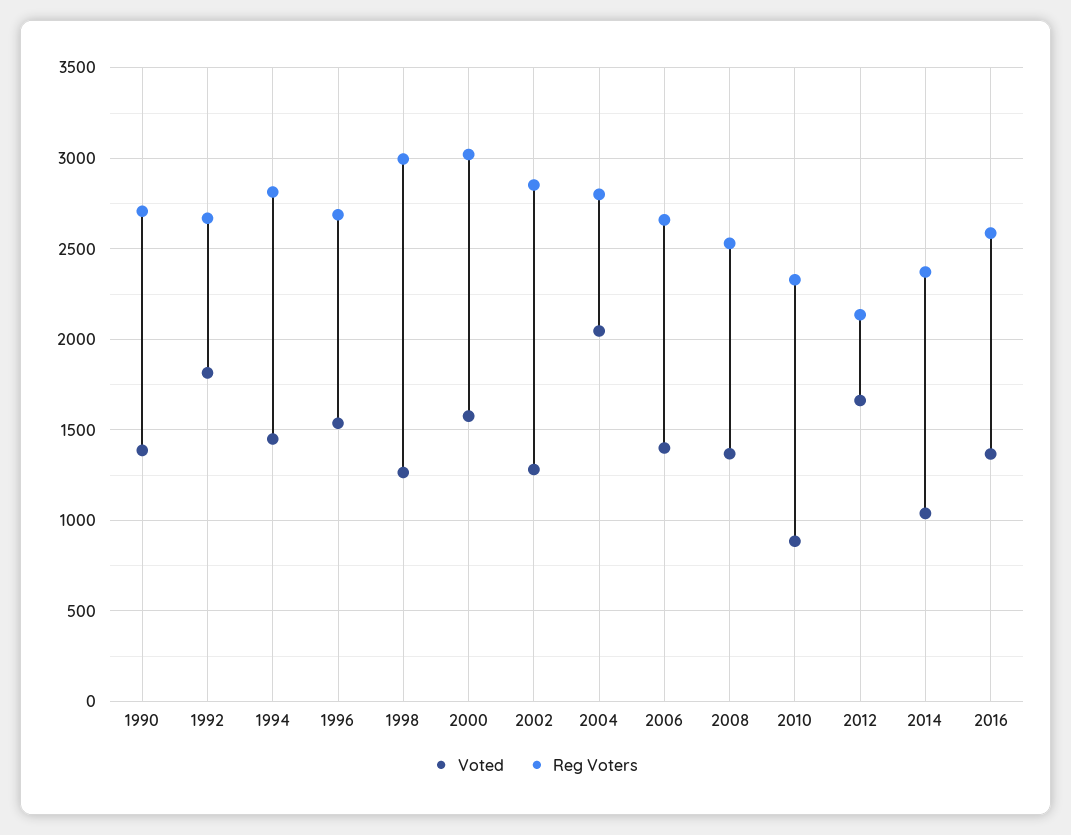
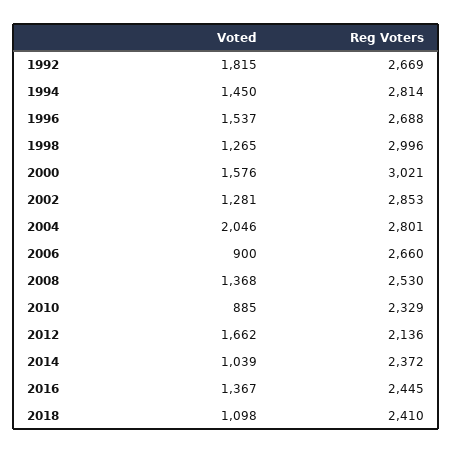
Voted, 1990: 1400 -> none
Reg Voters, 1990: 2700 -> none
Voted, 2006: 1400 -> 900
Reg Voters, 2016: 2600 -> 2445
Voted, 2018: none -> 1098
Reg Voters, 2018: none -> 2410

